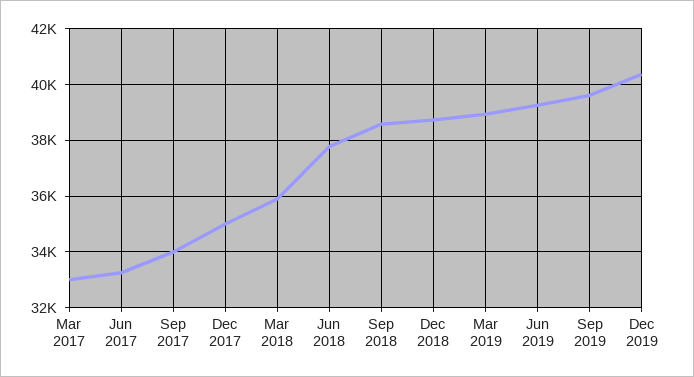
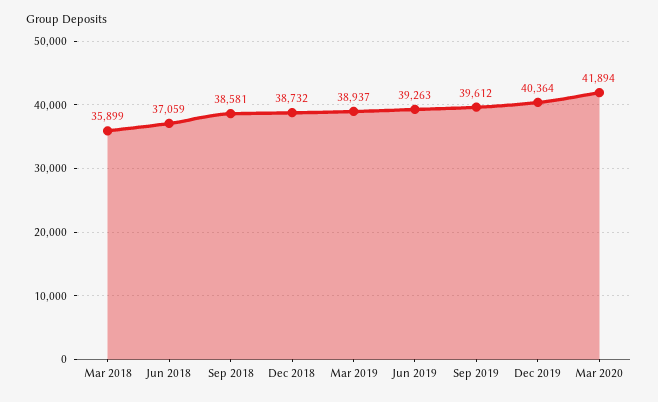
Mar 2017: 33000 -> none
Jun 2017: 33250 -> none
Sep 2017: 34000 -> none
Dec 2017: 35000 -> none
Jun 2018: 37750 -> 37059
Mar 2020: none -> 41894

